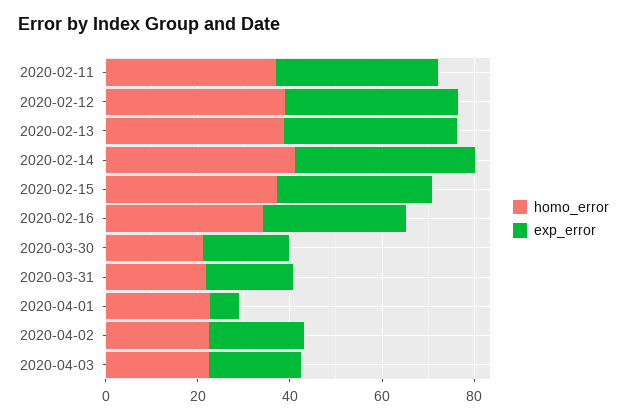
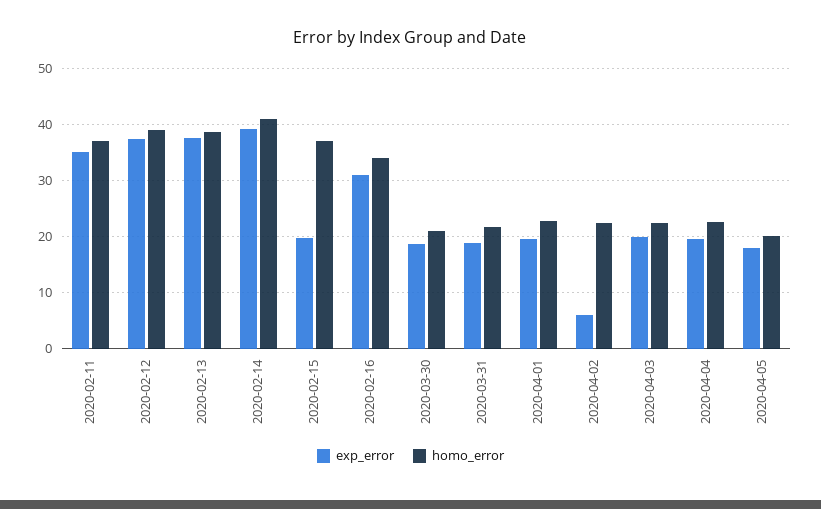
exp_error, 2020-02-15: 35 -> 20
exp_error, 2020-04-01: 5 -> 20
exp_error, 2020-04-02: 20 -> 6
exp_error, 2020-04-04: none -> 20
homo_error, 2020-04-04: none -> 22
exp_error, 2020-04-05: none -> 18
homo_error, 2020-04-05: none -> 20

